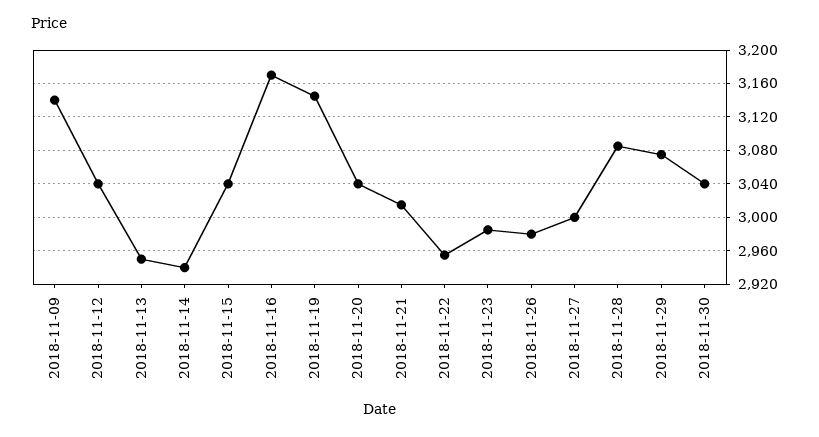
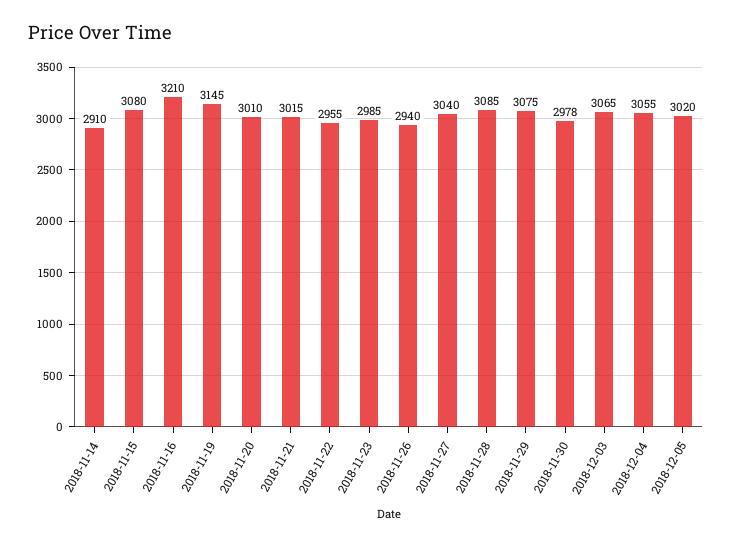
2018-11-09: 3140 -> none
2018-11-12: 3040 -> none
2018-11-13: 2950 -> none
2018-11-14: 2940 -> 2910
2018-11-15: 3040 -> 3080
2018-11-16: 3170 -> 3210
2018-11-20: 3040 -> 3010
2018-11-26: 2980 -> 2940
2018-11-27: 3000 -> 3040
2018-11-30: 3040 -> 2978
2018-12-03: none -> 3065
2018-12-04: none -> 3055
2018-12-05: none -> 3020

